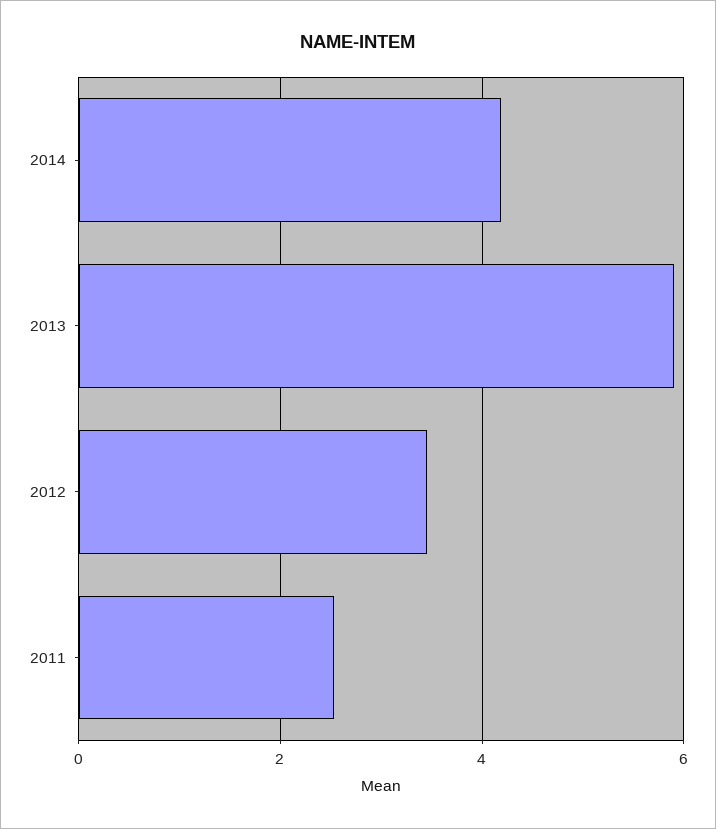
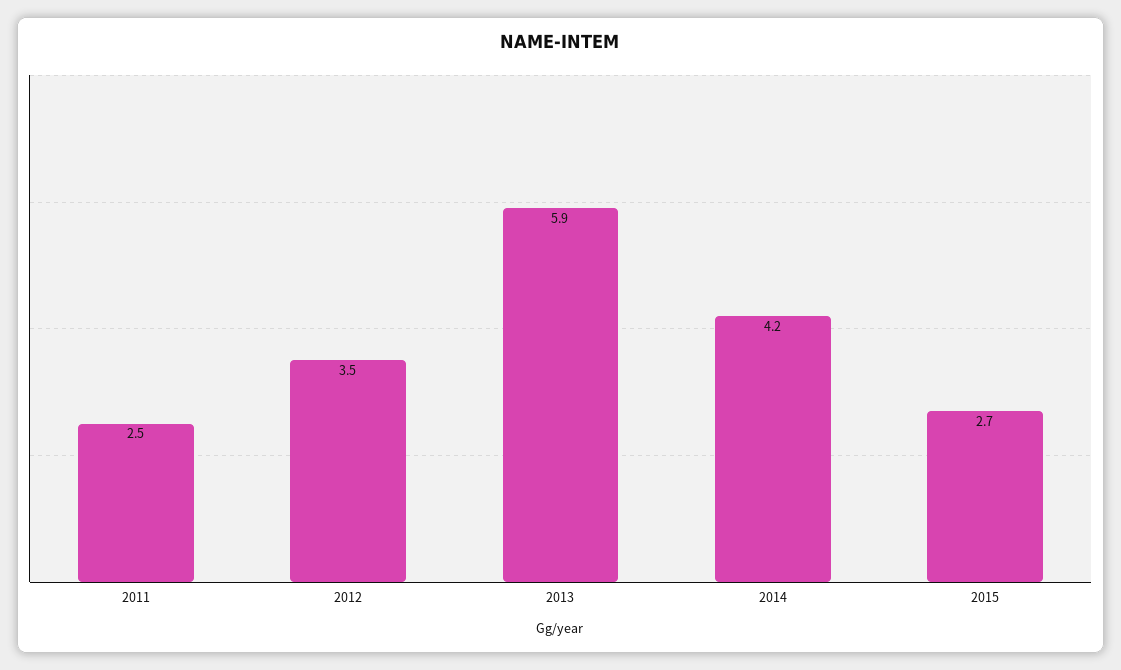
2015: none -> 2.7

